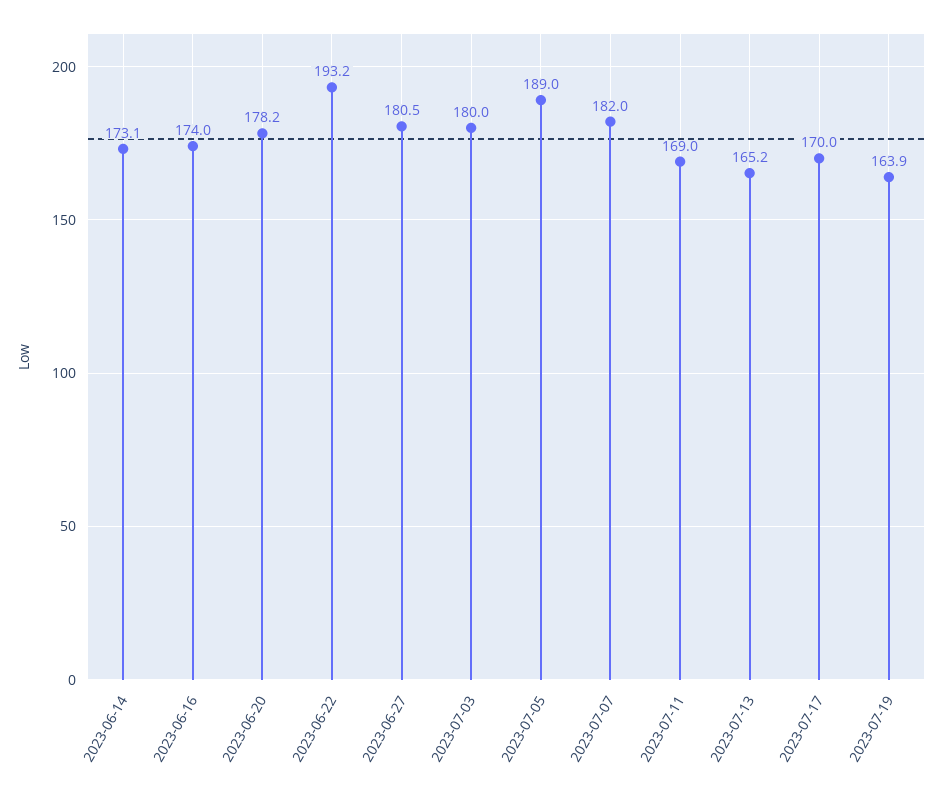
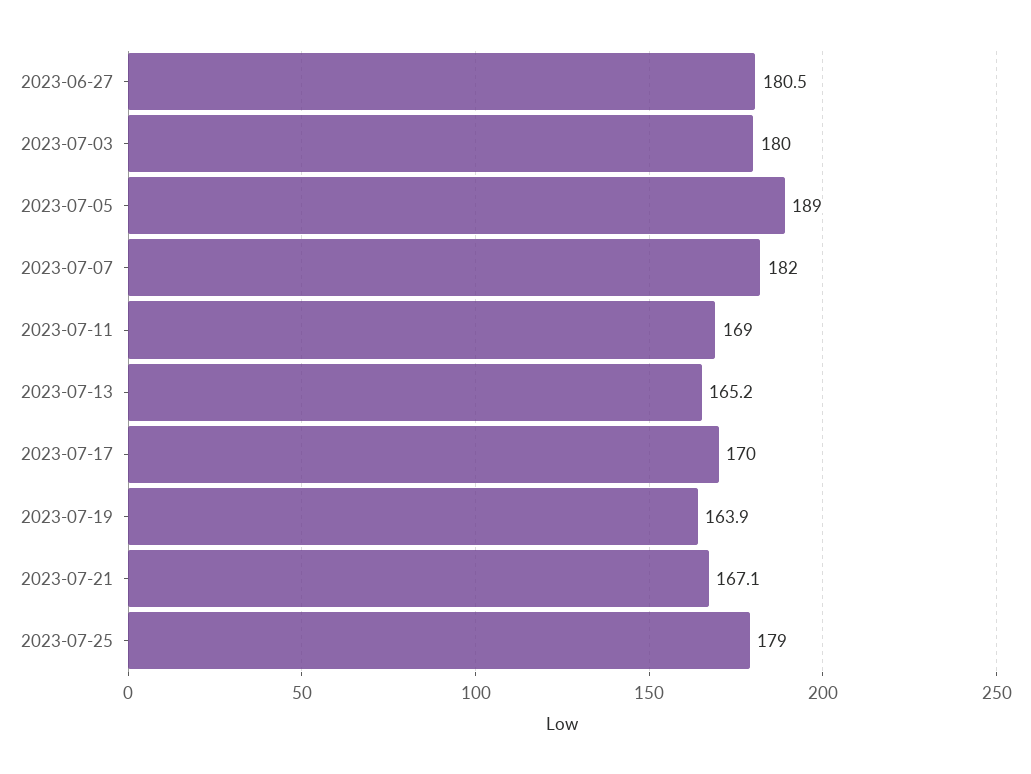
2023-06-14: 173.1 -> none
2023-06-16: 174 -> none
2023-06-20: 178.2 -> none
2023-06-22: 193.2 -> none
2023-07-21: none -> 167.1
2023-07-25: none -> 179

